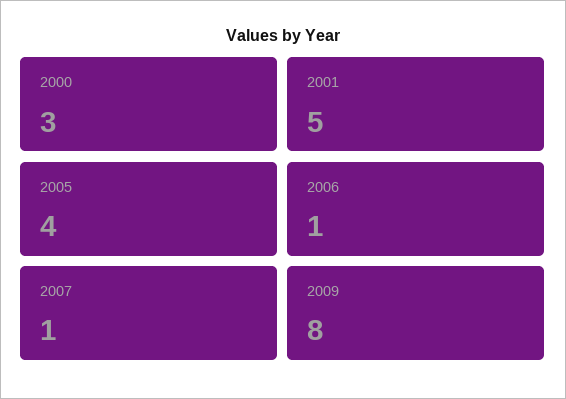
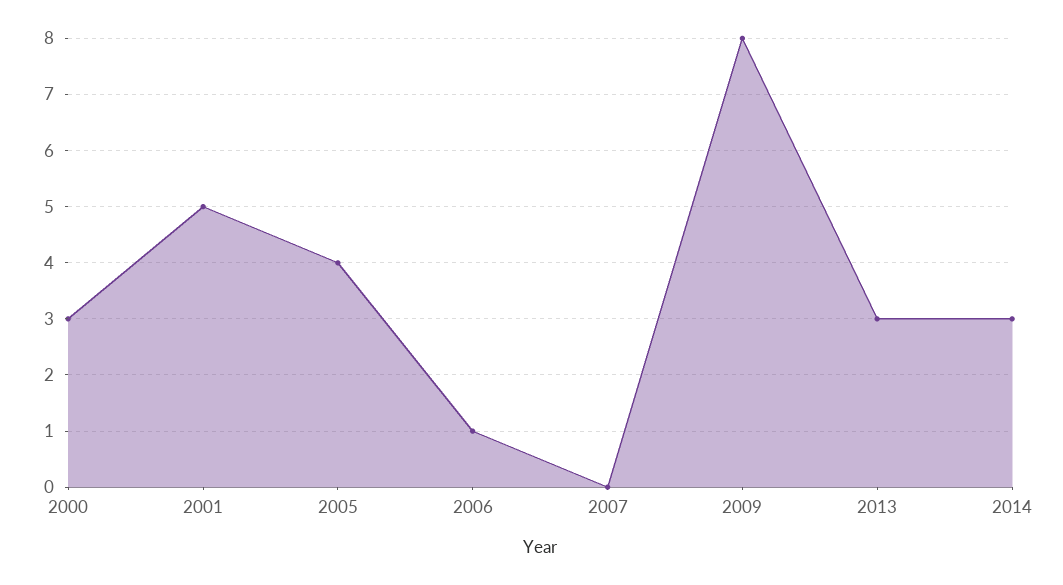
2007: 1 -> 0
2013: none -> 3
2014: none -> 3

